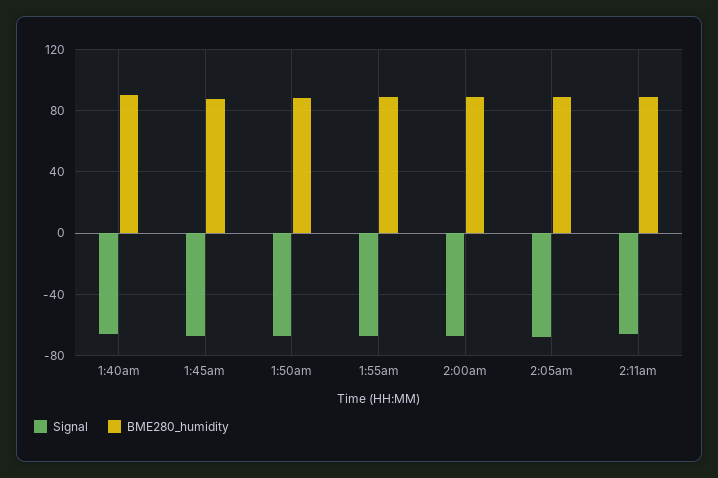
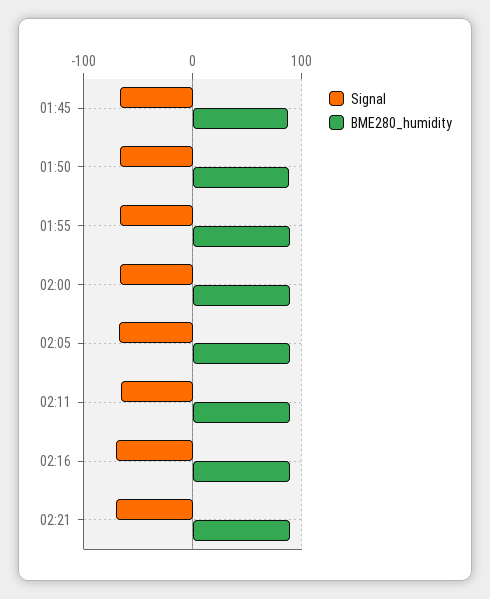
Signal, 1:40am: -65 -> none
BME280_humidity, 1:40am: 90 -> none
Signal, 02:16: none -> -70
BME280_humidity, 02:16: none -> 90
Signal, 02:21: none -> -70
BME280_humidity, 02:21: none -> 90

